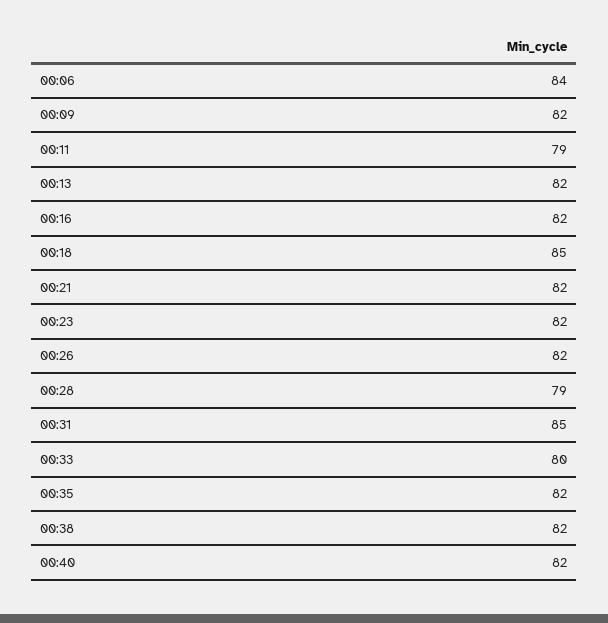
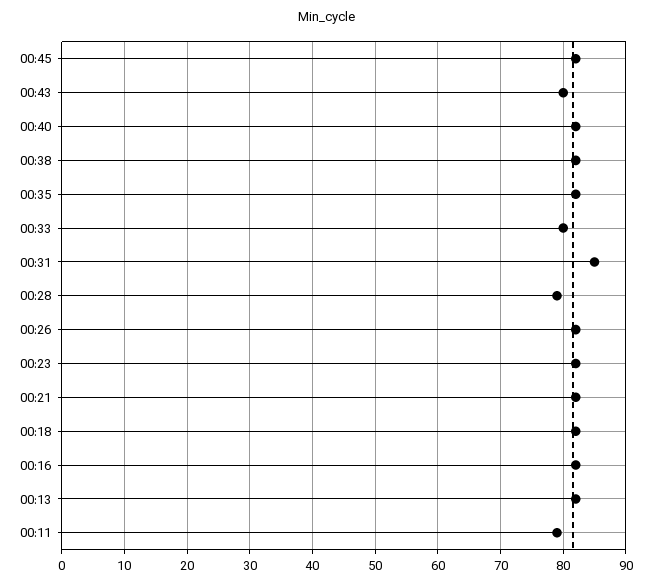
00:06: 84 -> none
00:09: 82 -> none
00:18: 85 -> 82
00:45: none -> 82
00:43: none -> 80

